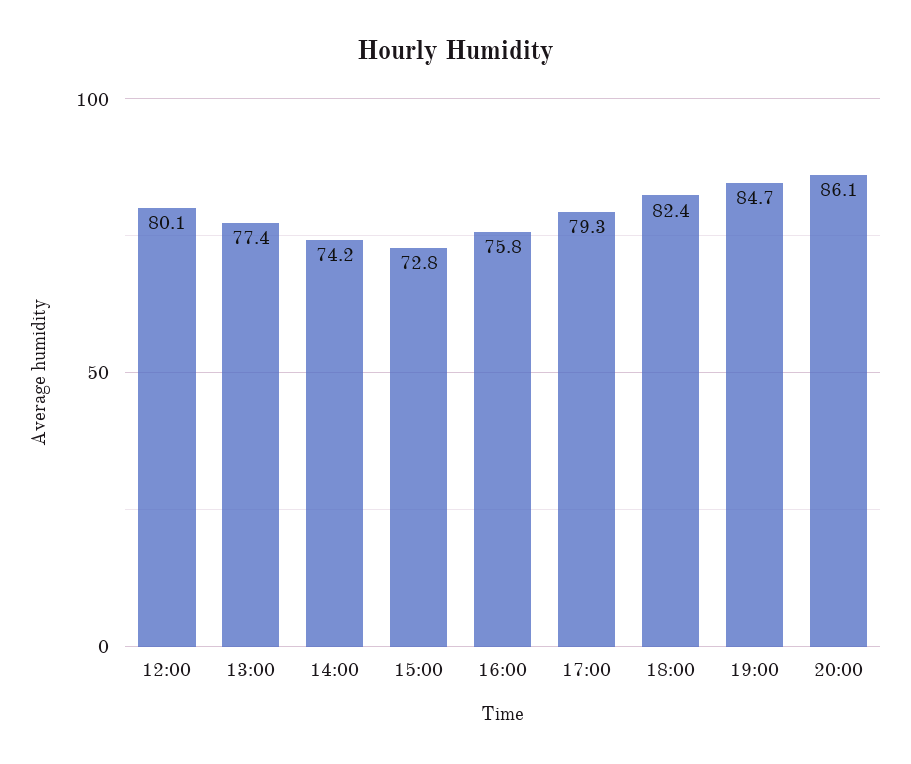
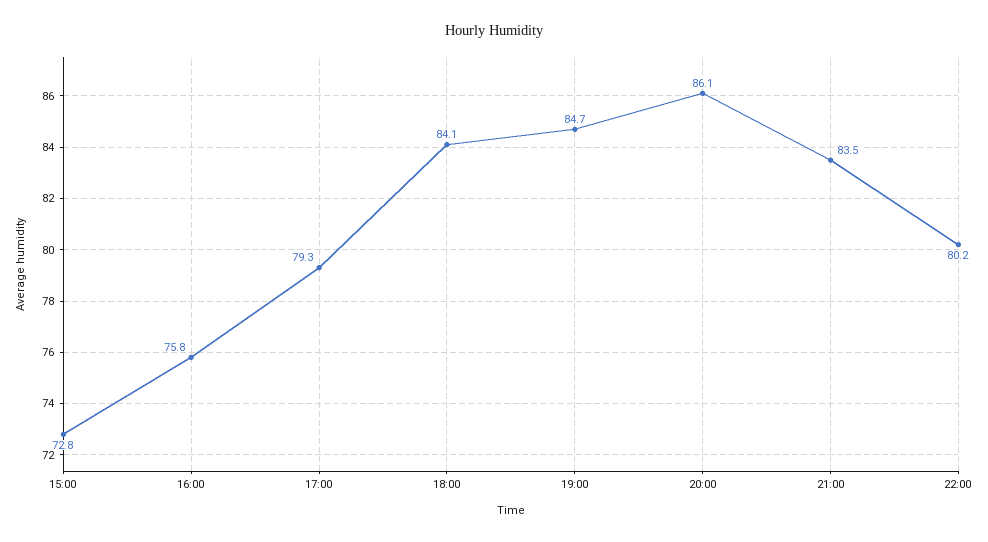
12:00: 80.1 -> none
13:00: 77.4 -> none
14:00: 74.2 -> none
18:00: 82.4 -> 84.1
21:00: none -> 83.5
22:00: none -> 80.2

